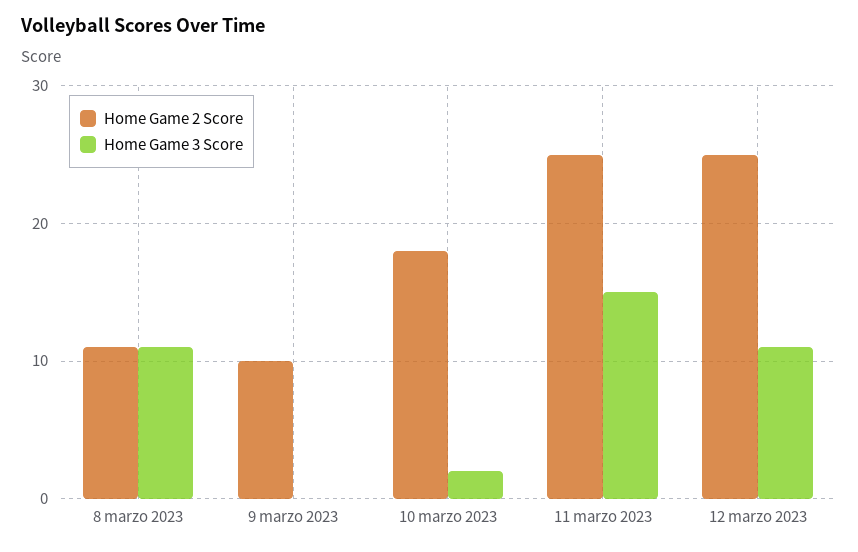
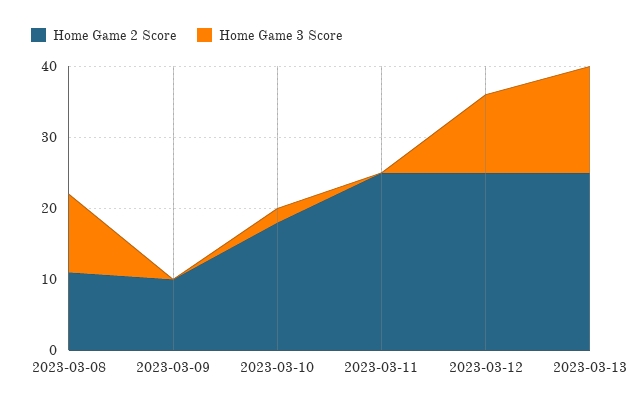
Home Game 3 Score, 11 marzo 2023: 15 -> 0
Home Game 2 Score, 2023-03-13: none -> 25
Home Game 3 Score, 2023-03-13: none -> 15

